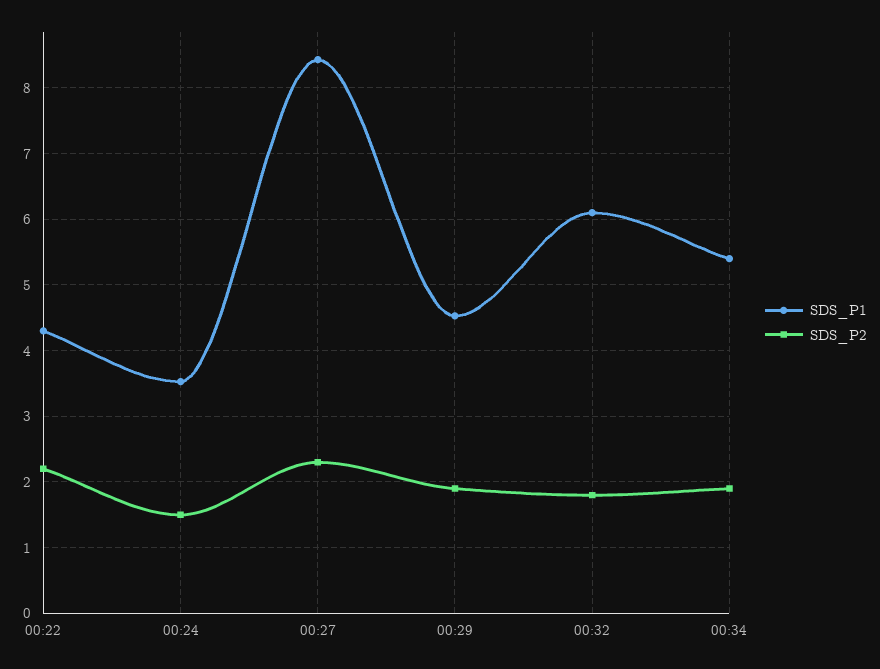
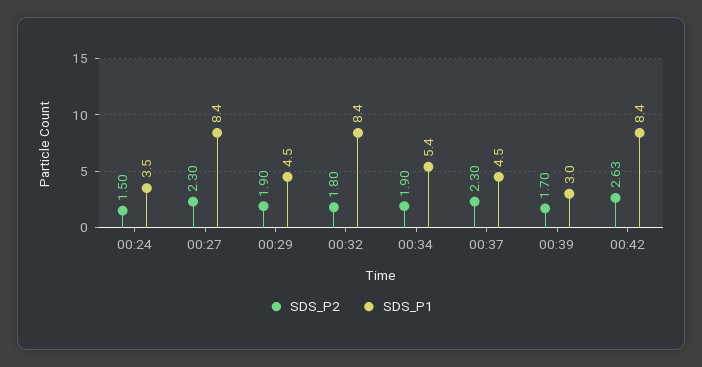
SDS_P1, 00:22: 4.3 -> none
SDS_P2, 00:22: 2.2 -> none
SDS_P1, 00:32: 6.1 -> 8.4
SDS_P2, 00:37: none -> 2.3
SDS_P1, 00:37: none -> 4.5
SDS_P2, 00:39: none -> 1.7
SDS_P1, 00:39: none -> 3
SDS_P2, 00:42: none -> 2.63
SDS_P1, 00:42: none -> 8.4

